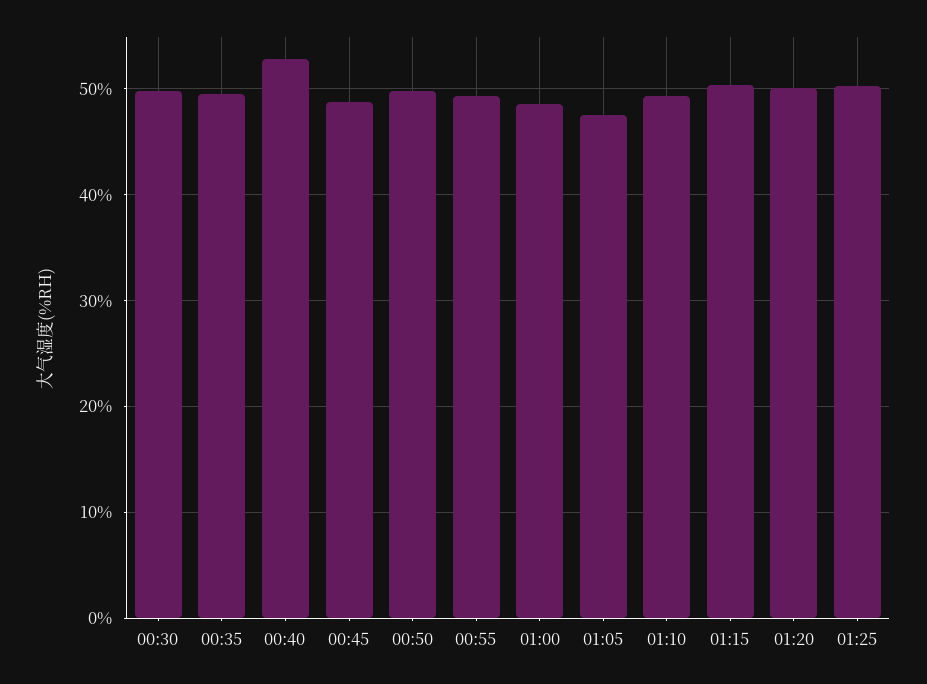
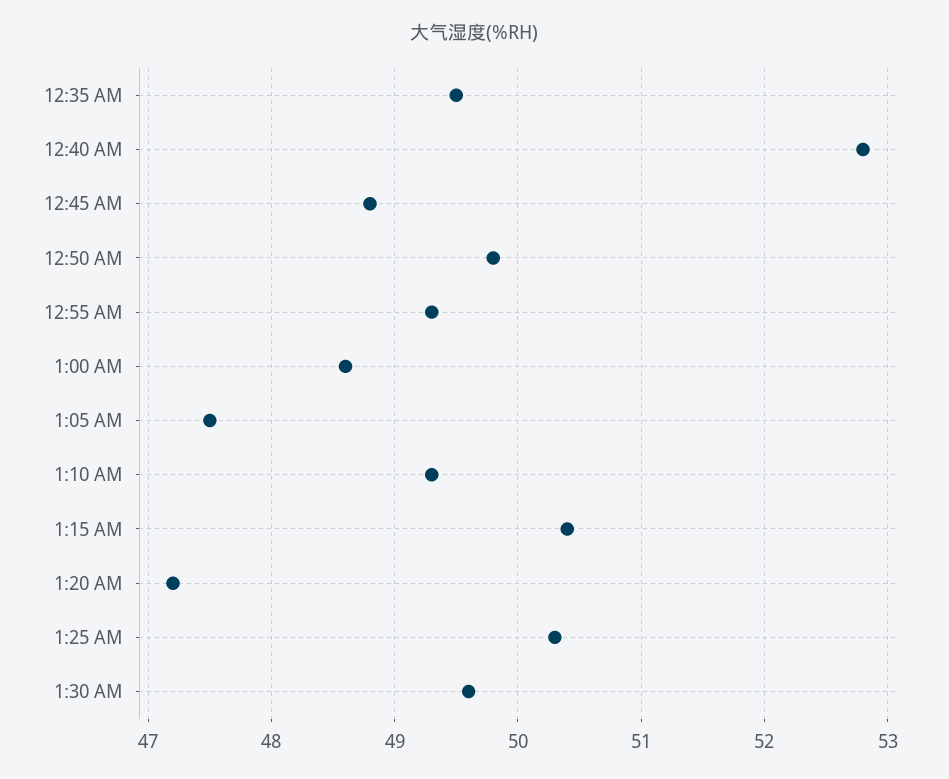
00:30: 50 -> none
01:20: 50 -> 47.2
1:30 AM: none -> 49.6

